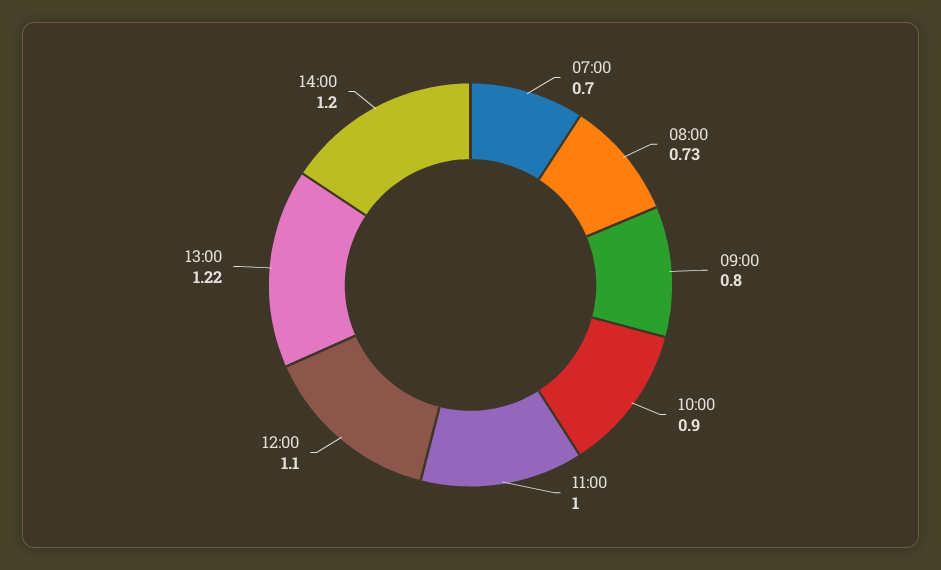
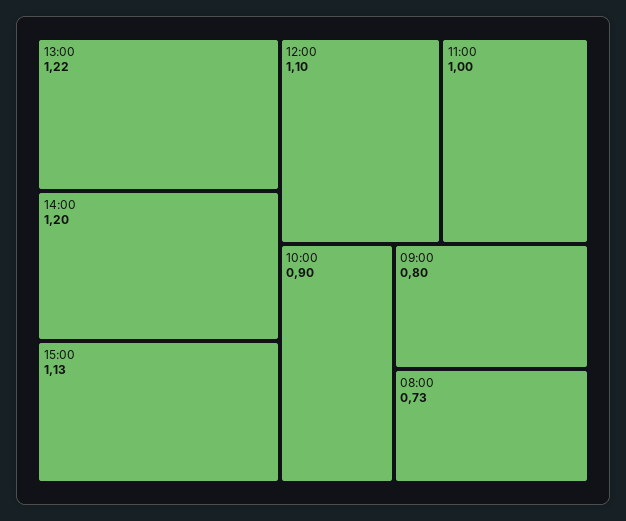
07:00: 0.7 -> none
15:00: none -> 1.13

